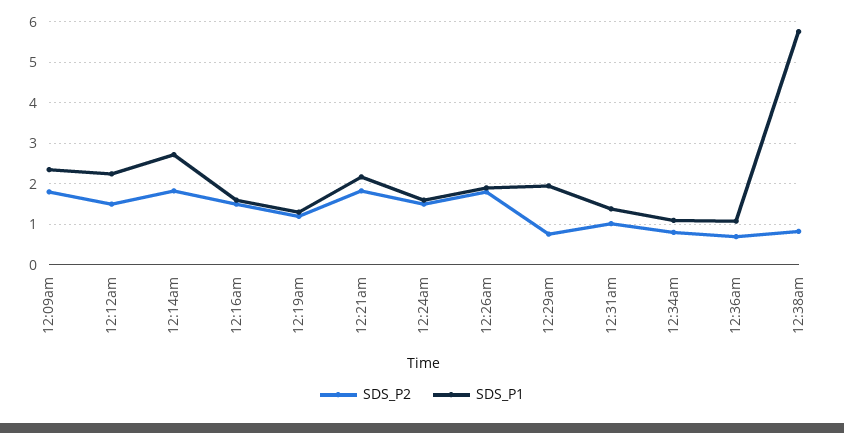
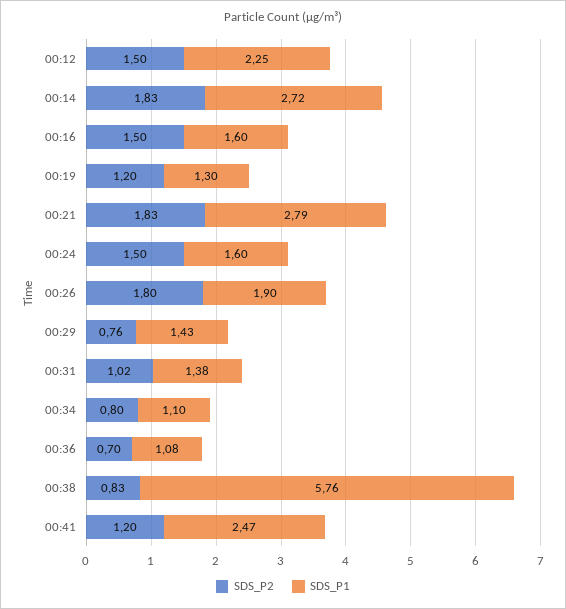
SDS_P2, 12:09am: 1.8 -> none
SDS_P1, 12:09am: 2.4 -> none
SDS_P1, 12:21am: 2.2 -> 2.79
SDS_P1, 12:29am: 2 -> 1.43
SDS_P2, 00:41: none -> 1.2
SDS_P1, 00:41: none -> 2.47

